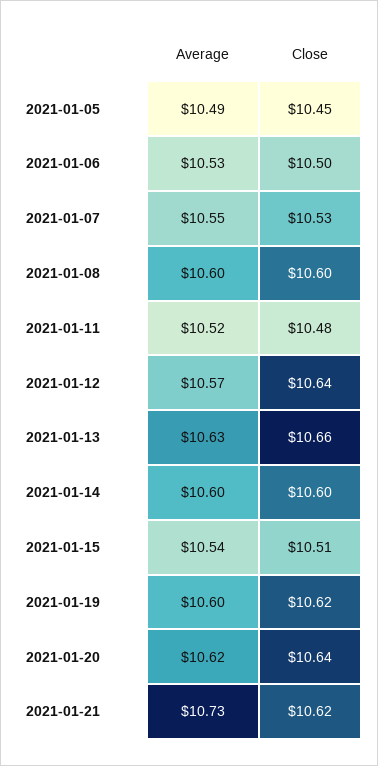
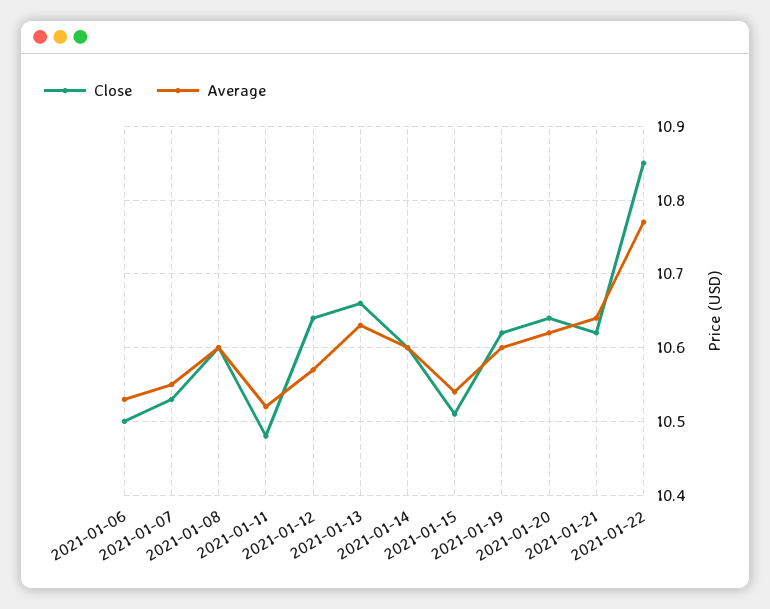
Average, 2021-01-05: 10.49 -> none
Close, 2021-01-05: 10.45 -> none
Average, 2021-01-21: 10.73 -> 10.64
Close, 2021-01-22: none -> 10.85
Average, 2021-01-22: none -> 10.77

